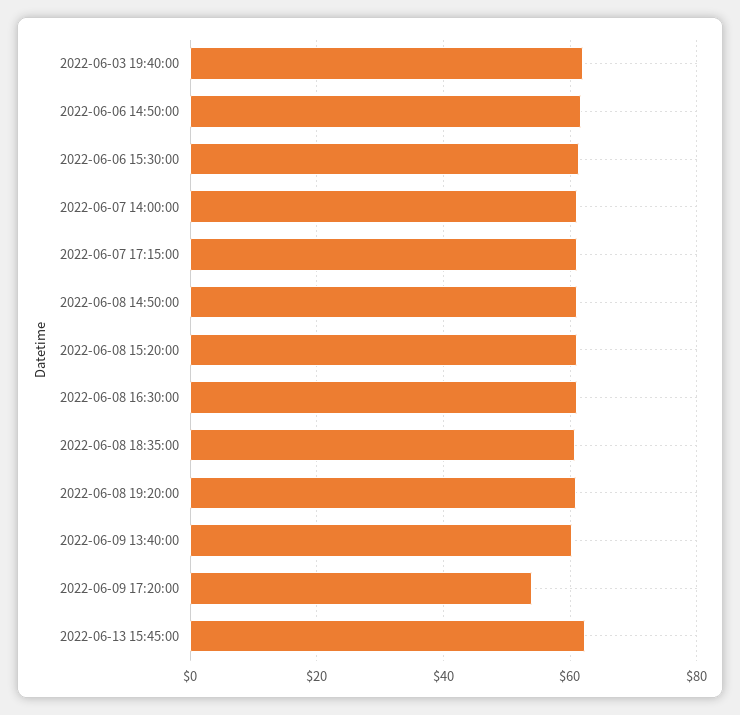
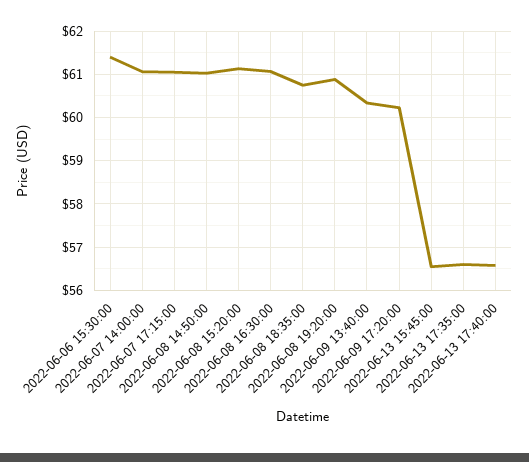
2022-06-03 19:40:00: 62 -> none
2022-06-06 14:50:00: 62 -> none
2022-06-09 17:20:00: 54 -> 60.2
2022-06-13 15:45:00: 62 -> 56.6
2022-06-13 17:35:00: none -> 56.6
2022-06-13 17:40:00: none -> 56.6

